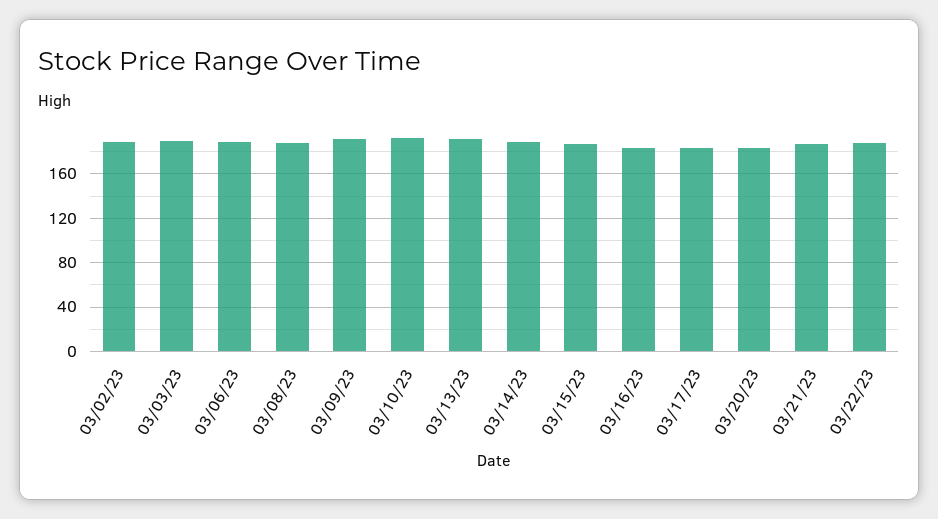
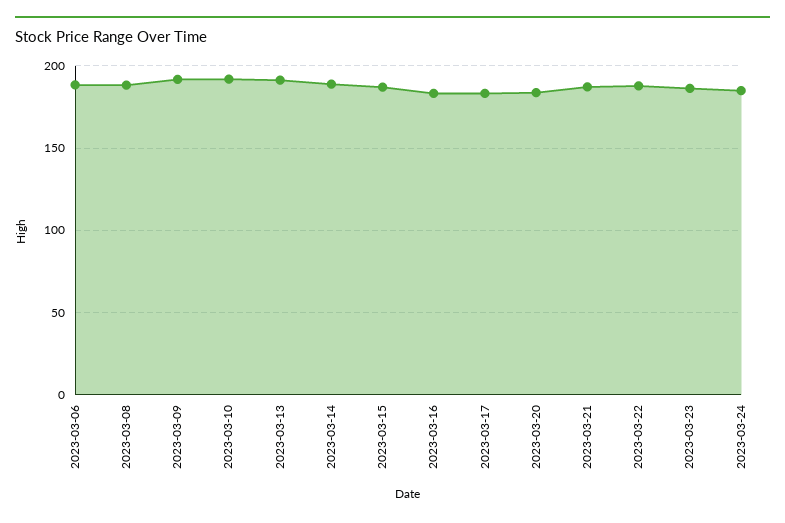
03/02/23: 190 -> none
03/03/23: 190 -> none
2023-03-23: none -> 185
2023-03-24: none -> 185

